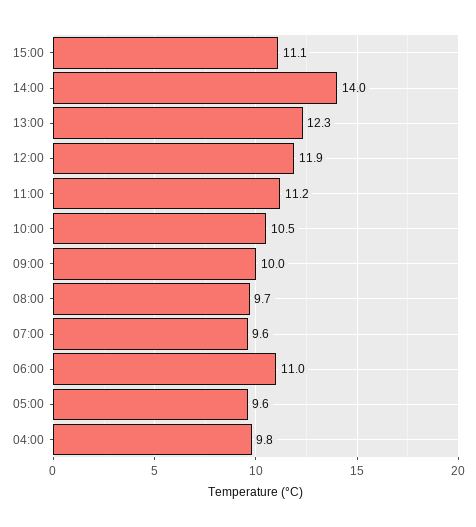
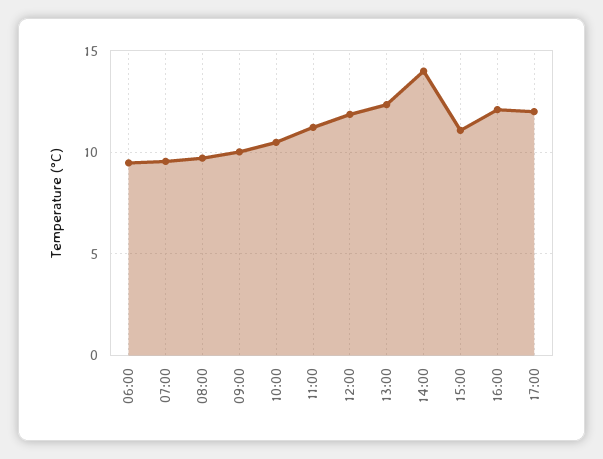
06:00: 11 -> 9.5
05:00: 9.6 -> none
04:00: 9.8 -> none
16:00: none -> 12
17:00: none -> 12

